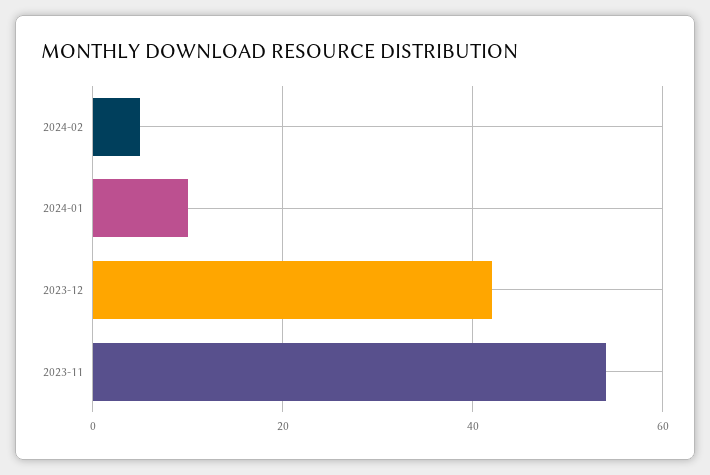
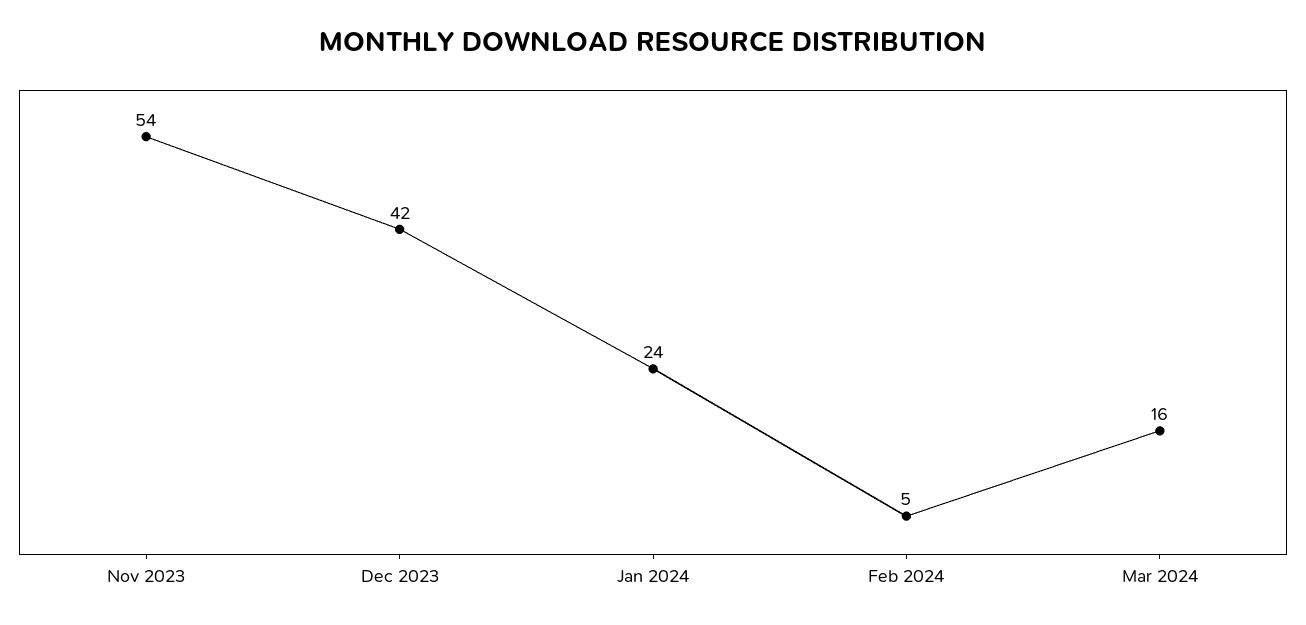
2024-01: 10 -> 24
Mar 2024: none -> 16

